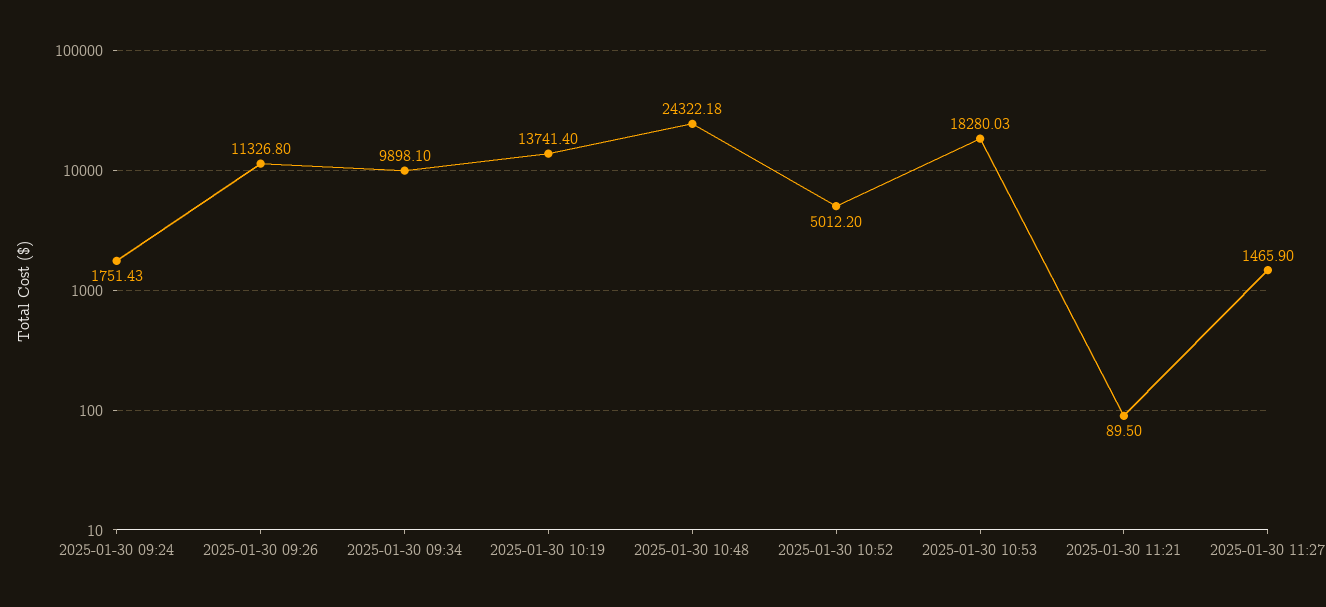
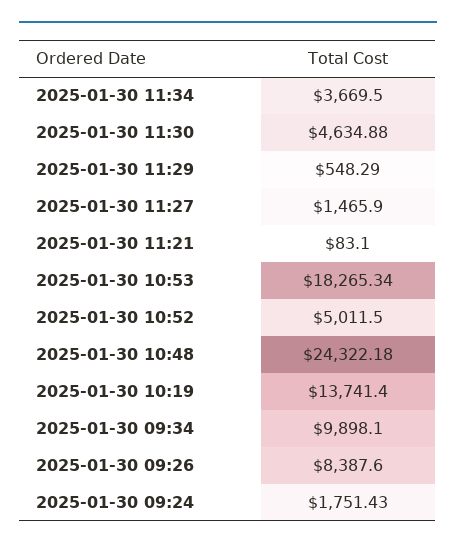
2025-01-30 09:26: 11326.8 -> 8387.6
2025-01-30 10:52: 5012.2 -> 5011.5
2025-01-30 10:53: 18280.03 -> 18265.34
2025-01-30 11:21: 89.5 -> 83.1
2025-01-30 11:34: none -> 3669.5
2025-01-30 11:30: none -> 4634.88
2025-01-30 11:29: none -> 548.29

